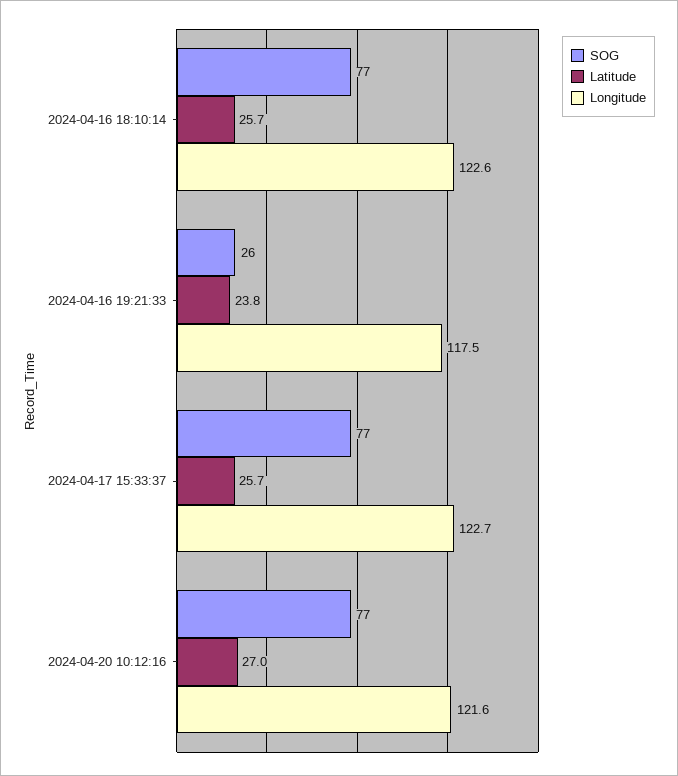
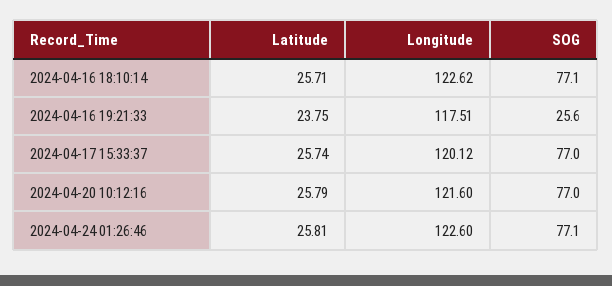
Longitude, 2024-04-17 15:33:37: 122.7 -> 120.12
Latitude, 2024-04-20 10:12:16: 27 -> 25.79
Latitude, 2024-04-24 01:26:46: none -> 25.81
Longitude, 2024-04-24 01:26:46: none -> 122.6
SOG, 2024-04-24 01:26:46: none -> 77.1

